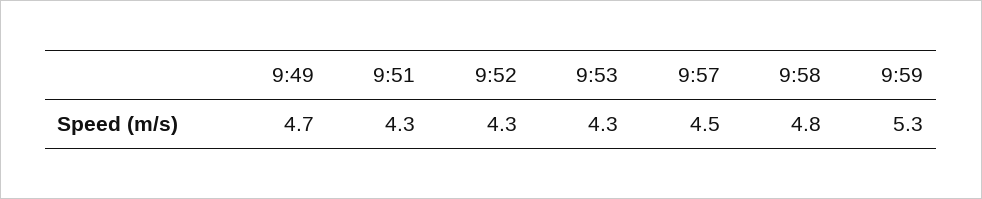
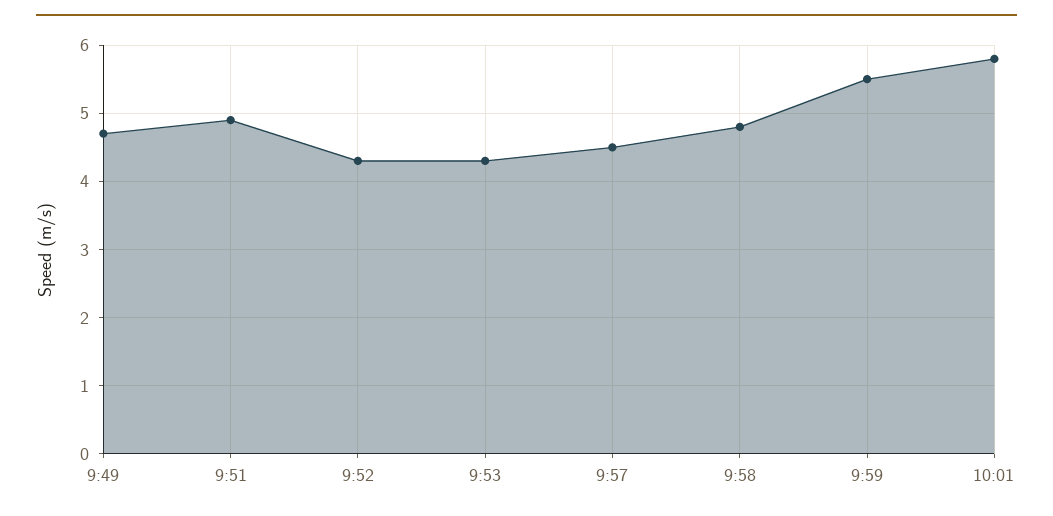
9:51: 4.3 -> 4.9
9:59: 5.3 -> 5.5
10:01: none -> 5.8

